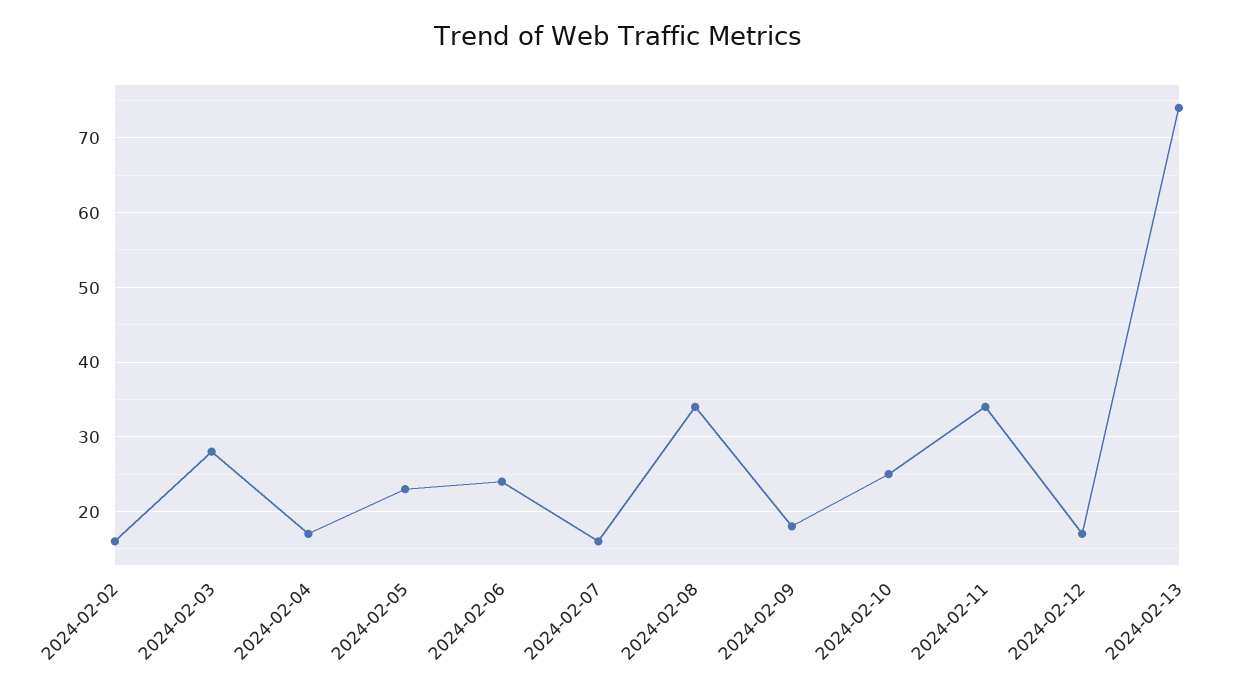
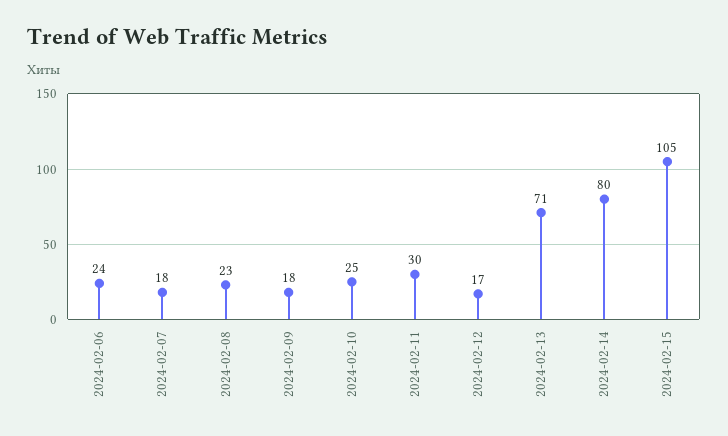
2024-02-02: 16 -> none
2024-02-03: 28 -> none
2024-02-04: 17 -> none
2024-02-05: 23 -> none
2024-02-07: 16 -> 18
2024-02-08: 34 -> 23
2024-02-11: 34 -> 30
2024-02-13: 74 -> 71
2024-02-14: none -> 80
2024-02-15: none -> 105

